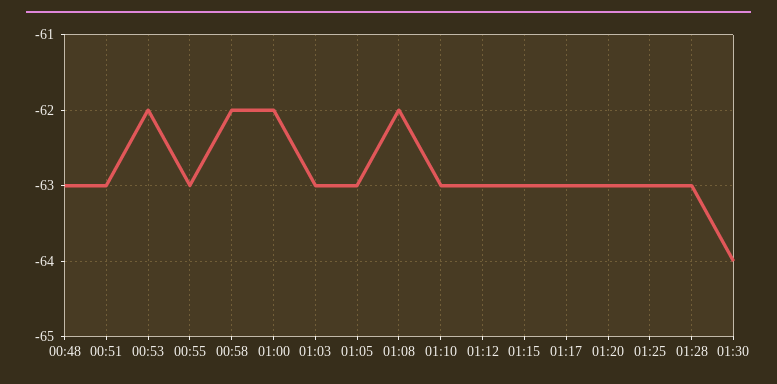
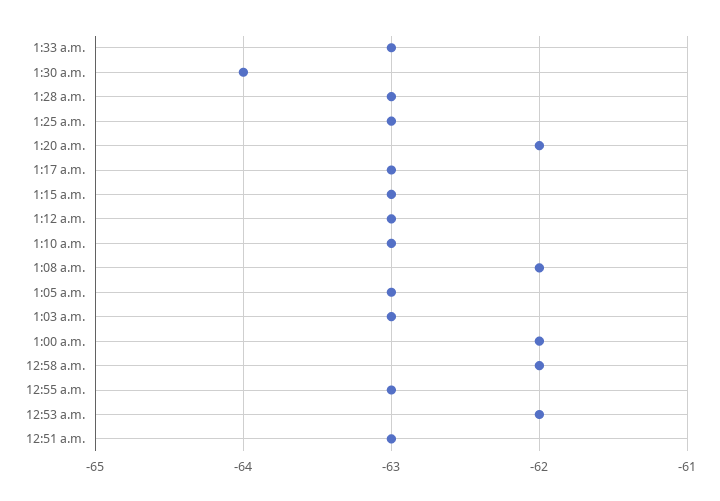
00:48: -63 -> none
01:20: -63 -> -62
1:33 a.m.: none -> -63

